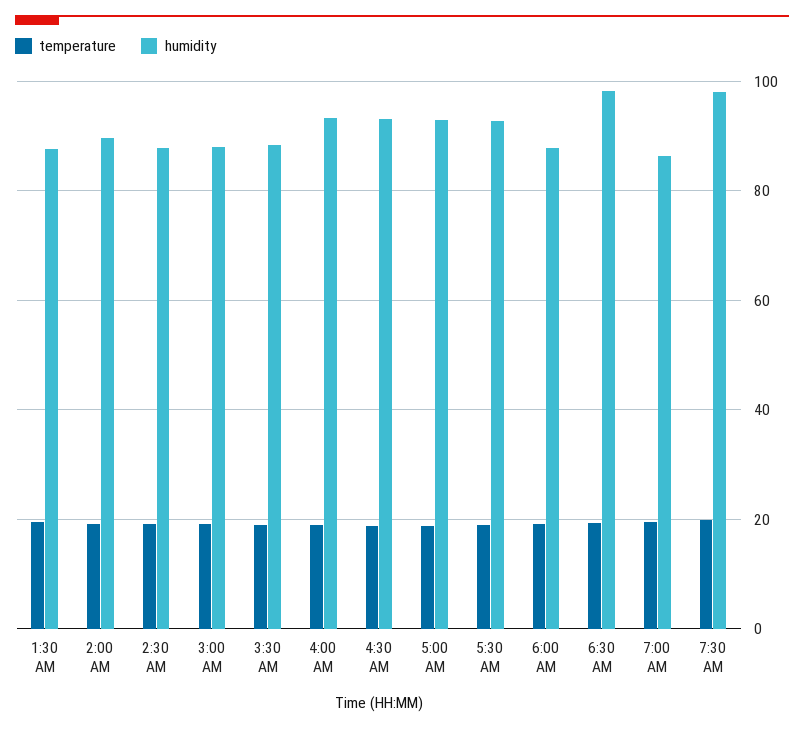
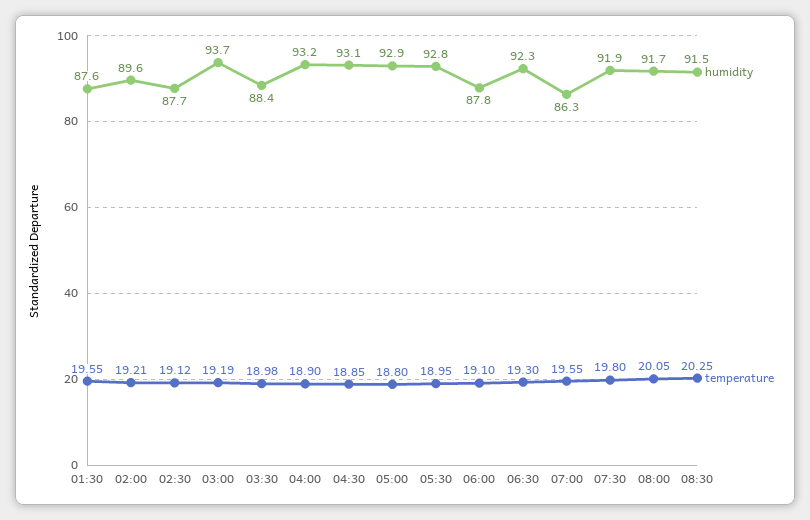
humidity, 3:00 AM: 88 -> 93.7
humidity, 6:30 AM: 98 -> 92.3
humidity, 7:30 AM: 98 -> 91.9
humidity, 08:00: none -> 91.7
temperature, 08:00: none -> 20.05
humidity, 08:30: none -> 91.5
temperature, 08:30: none -> 20.25

